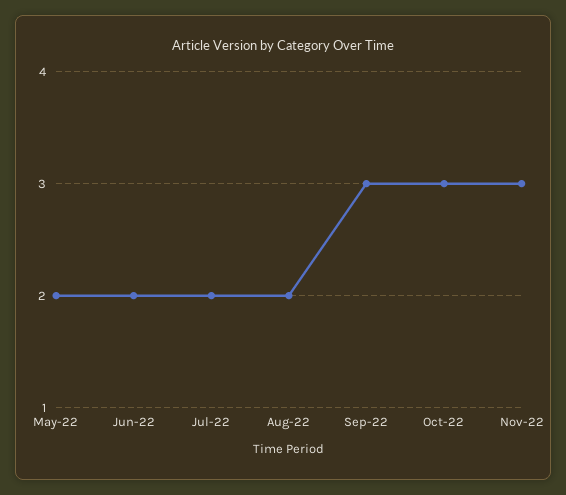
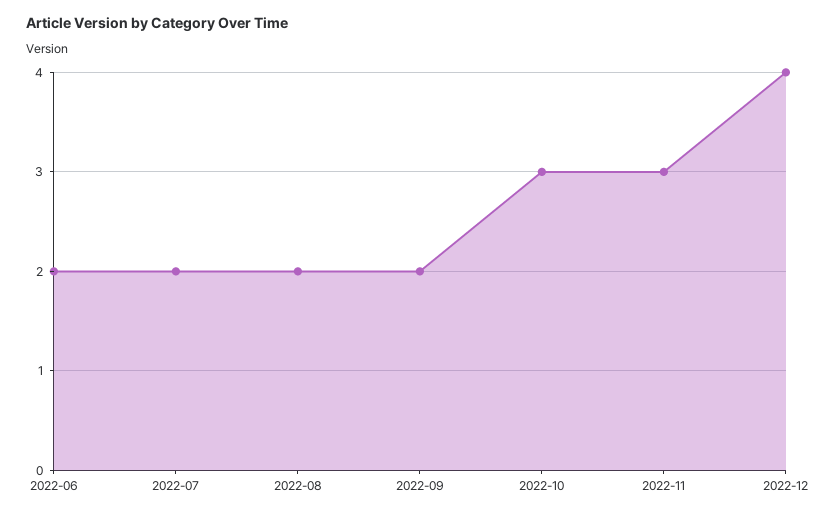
May-22: 2 -> none
Sep-22: 3 -> 2
2022-12: none -> 4

